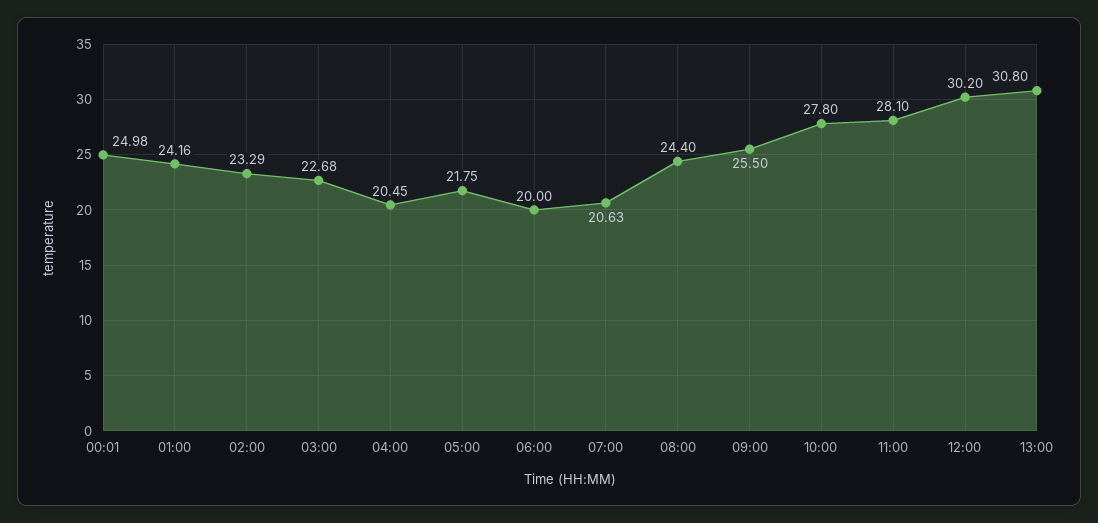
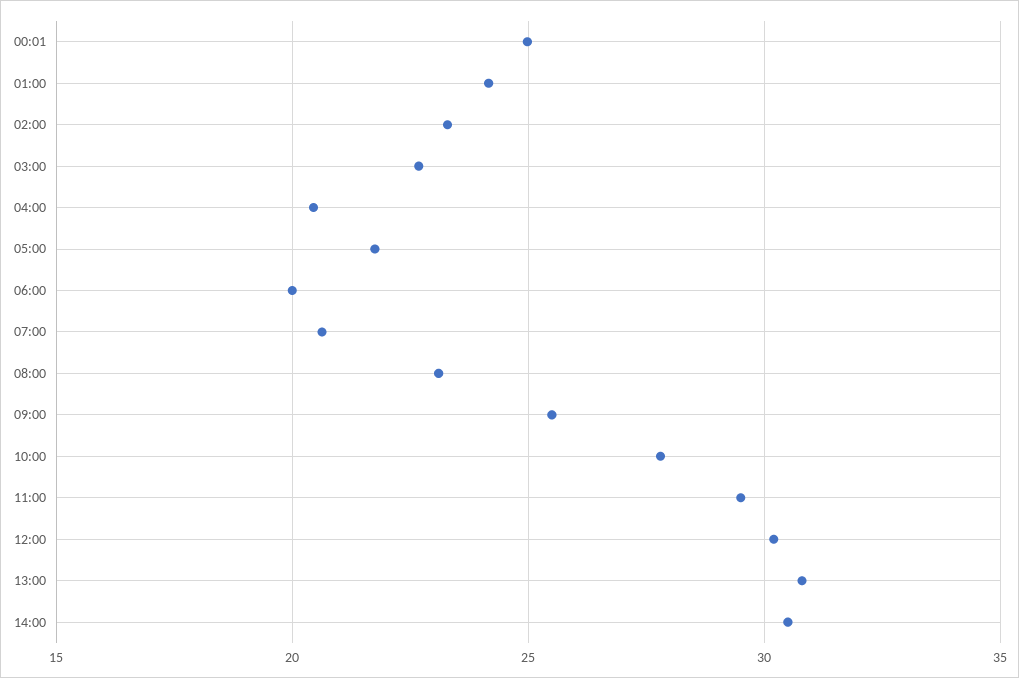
08:00: 24.4 -> 23
11:00: 28.1 -> 29.5
14:00: none -> 30.5

